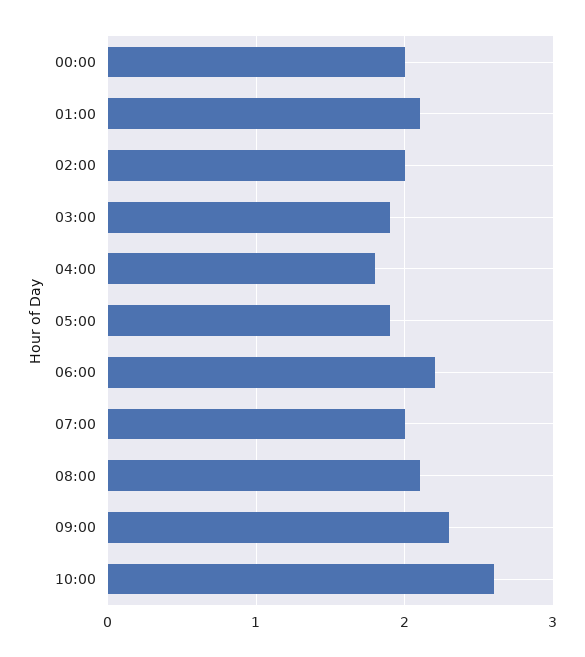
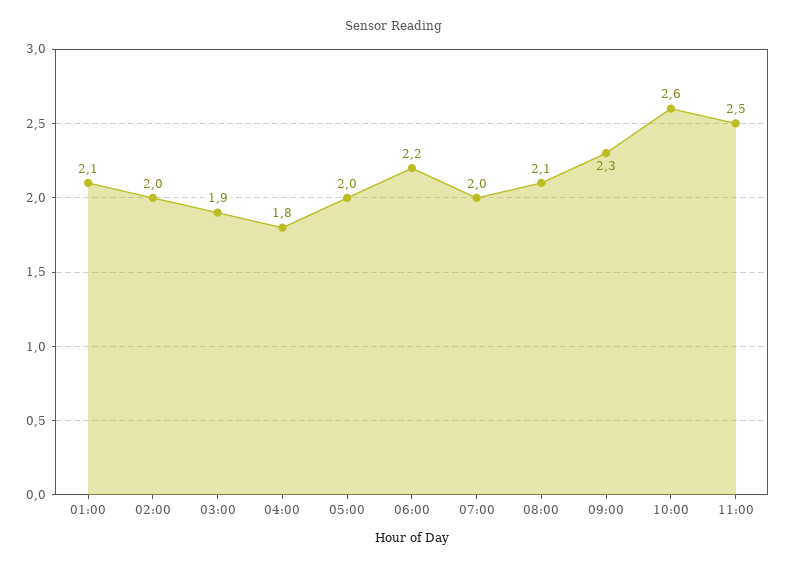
00:00: 2 -> none
05:00: 1.9 -> 2
11:00: none -> 2.5

